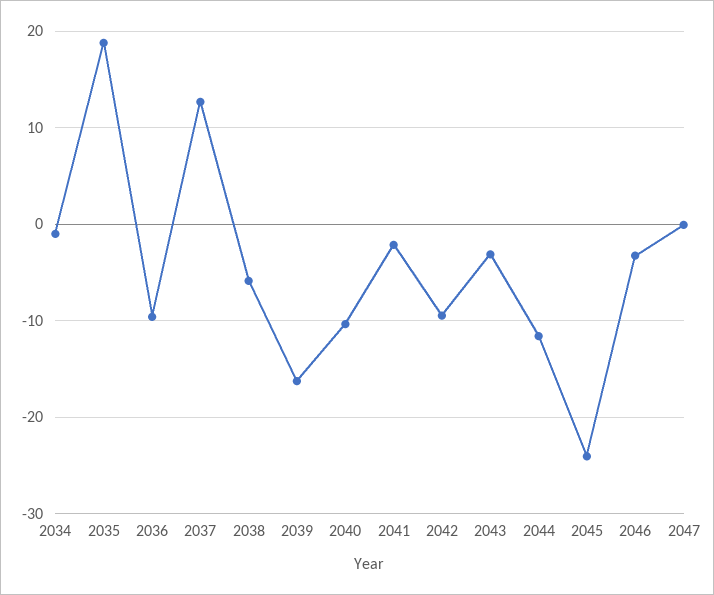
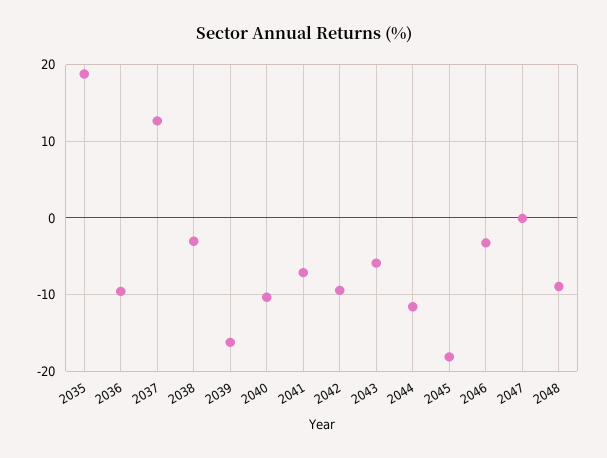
2034: -1 -> none
2038: -6 -> -3
2041: -2 -> -7
2043: -3 -> -6
2045: -24 -> -18
2048: none -> -9

